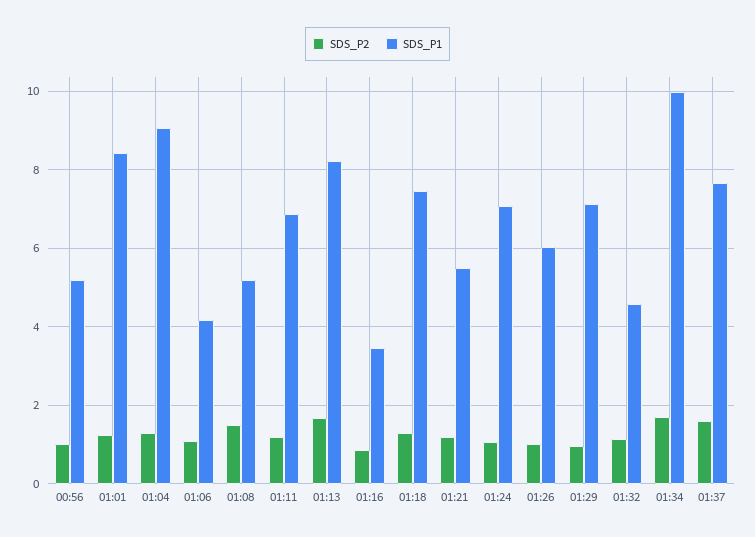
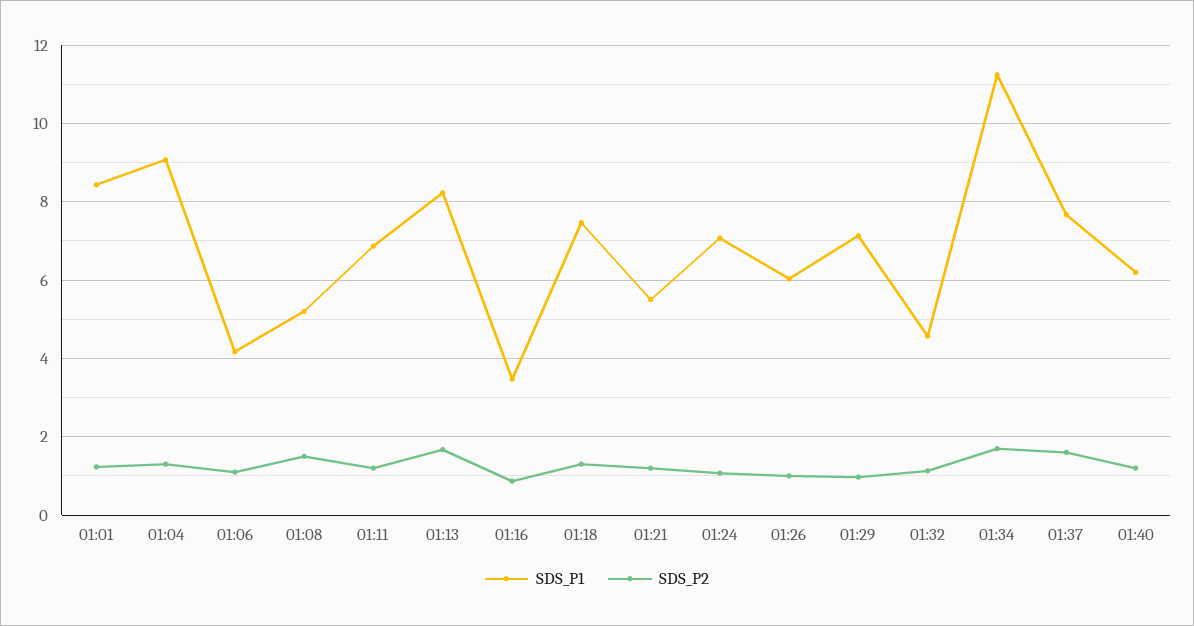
SDS_P2, 00:56: 1 -> none
SDS_P1, 00:56: 5.2 -> none
SDS_P1, 01:34: 10 -> 11.2
SDS_P1, 01:40: none -> 6.2
SDS_P2, 01:40: none -> 1.2

